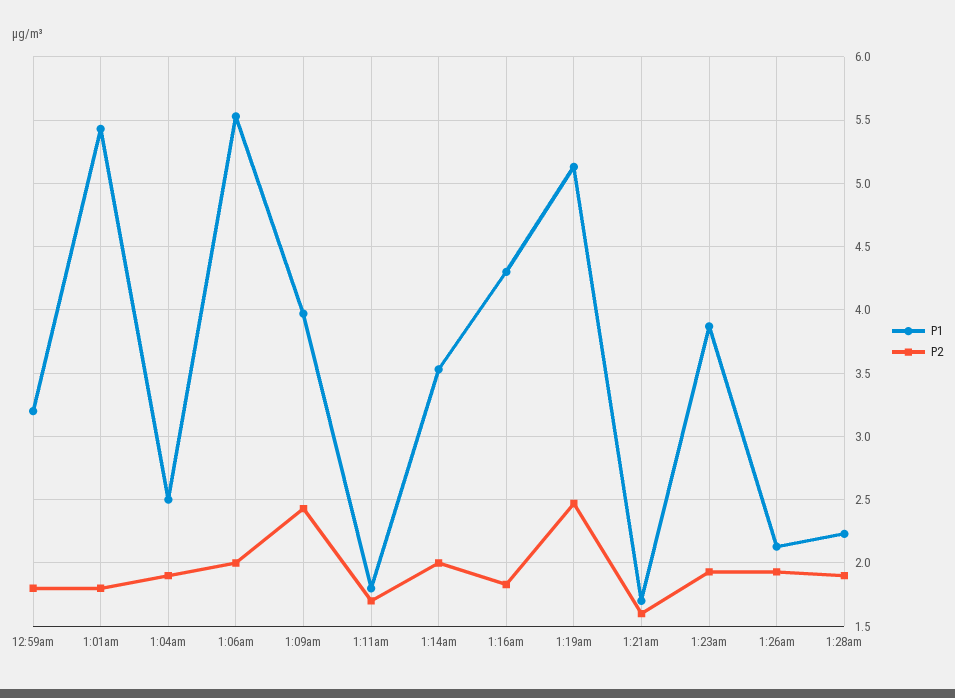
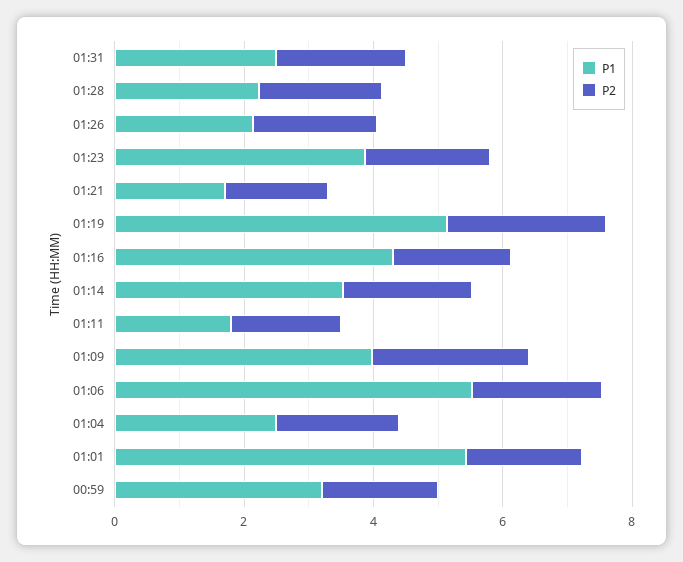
P1, 01:31: none -> 2.5
P2, 01:31: none -> 2

